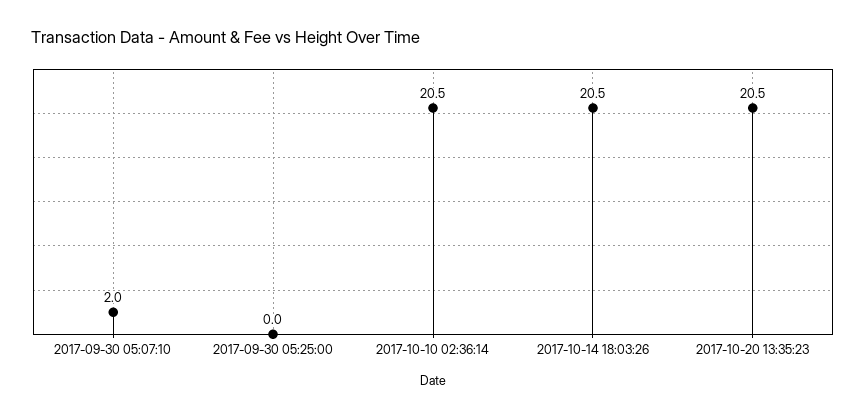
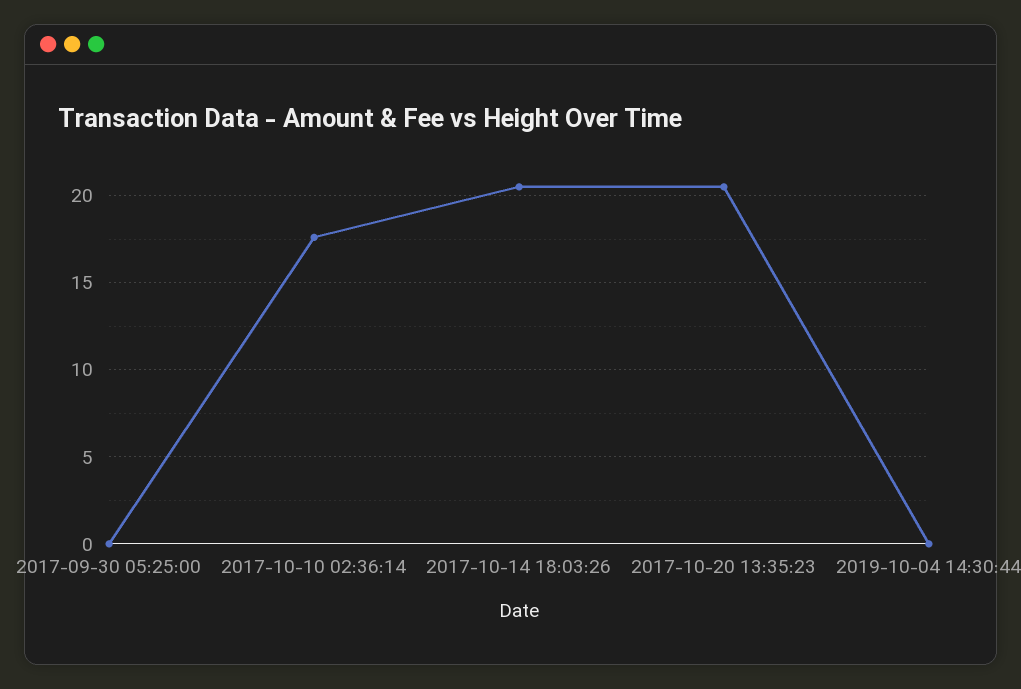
2017-09-30 05:07:10: 2 -> none
2017-10-10 02:36:14: 20.5 -> 17.5
2019-10-04 14:30:44: none -> 0

